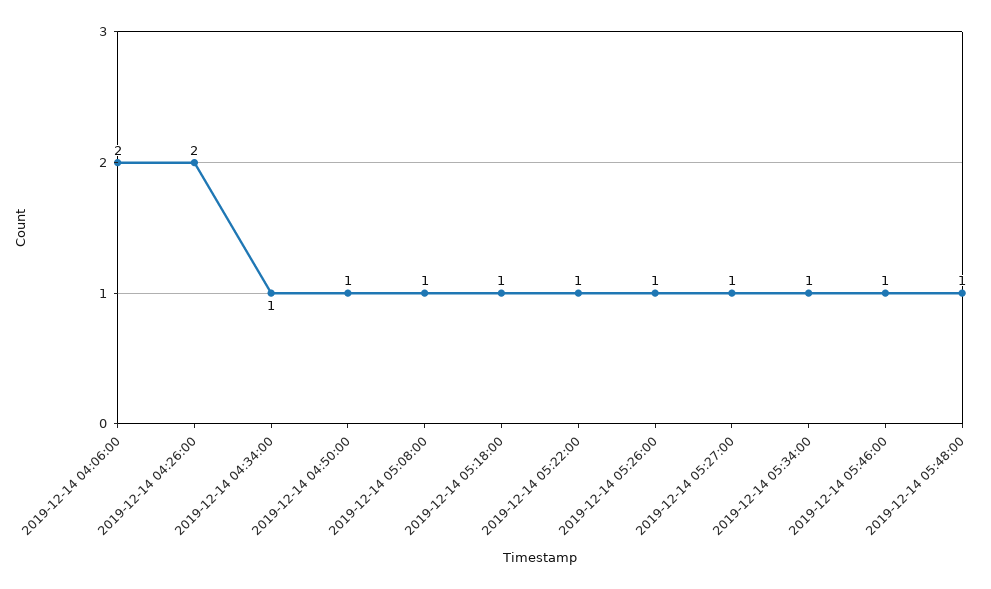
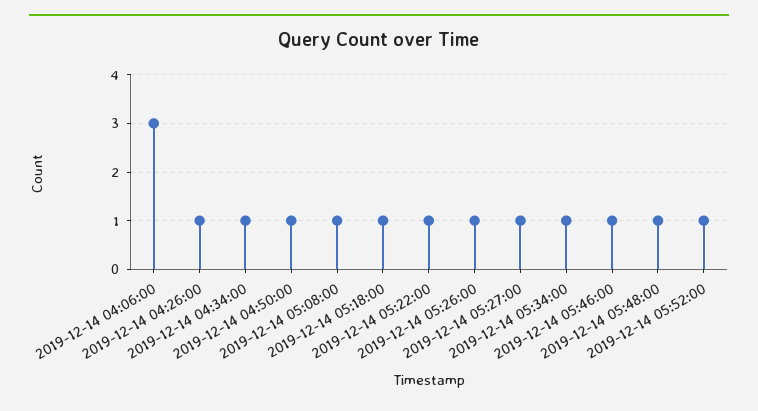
2019-12-14 04:06:00: 2 -> 3
2019-12-14 04:26:00: 2 -> 1
2019-12-14 05:52:00: none -> 1

